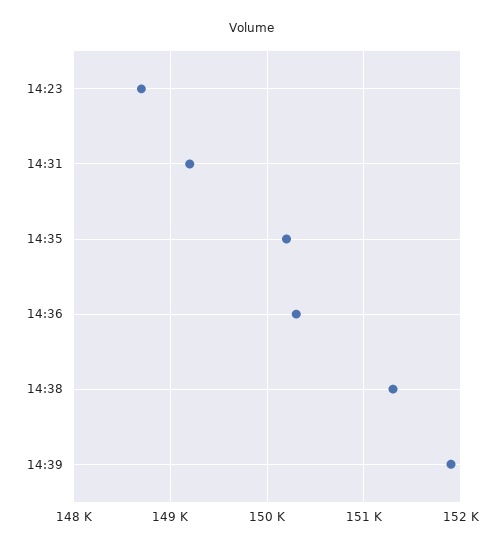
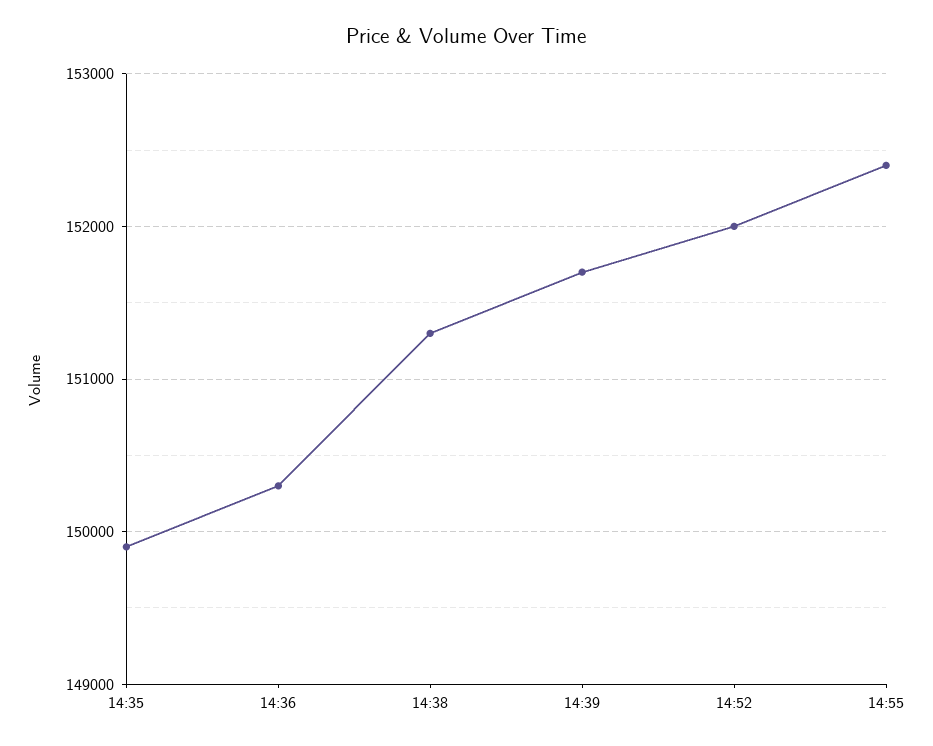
14:23: 148700 -> none
14:31: 149200 -> none
14:35: 150200 -> 149900
14:39: 151900 -> 151700
14:52: none -> 152000
14:55: none -> 152400

